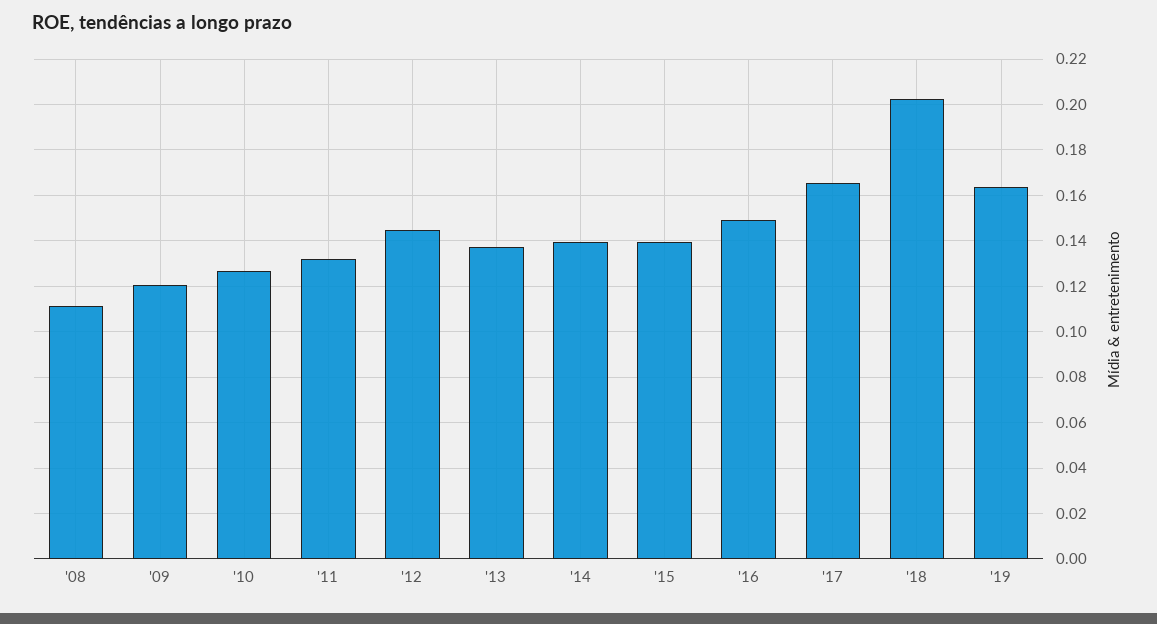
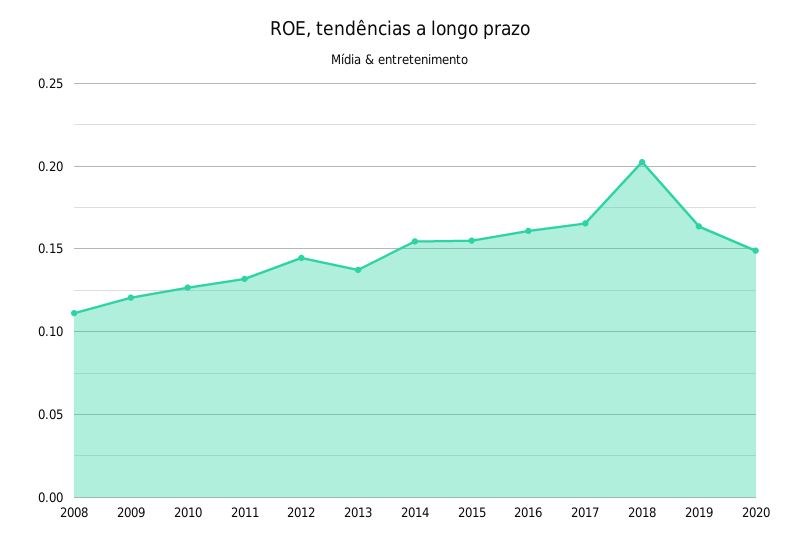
'14: 0.14 -> 0.155
'15: 0.14 -> 0.155
'16: 0.15 -> 0.16
2020: none -> 0.15

